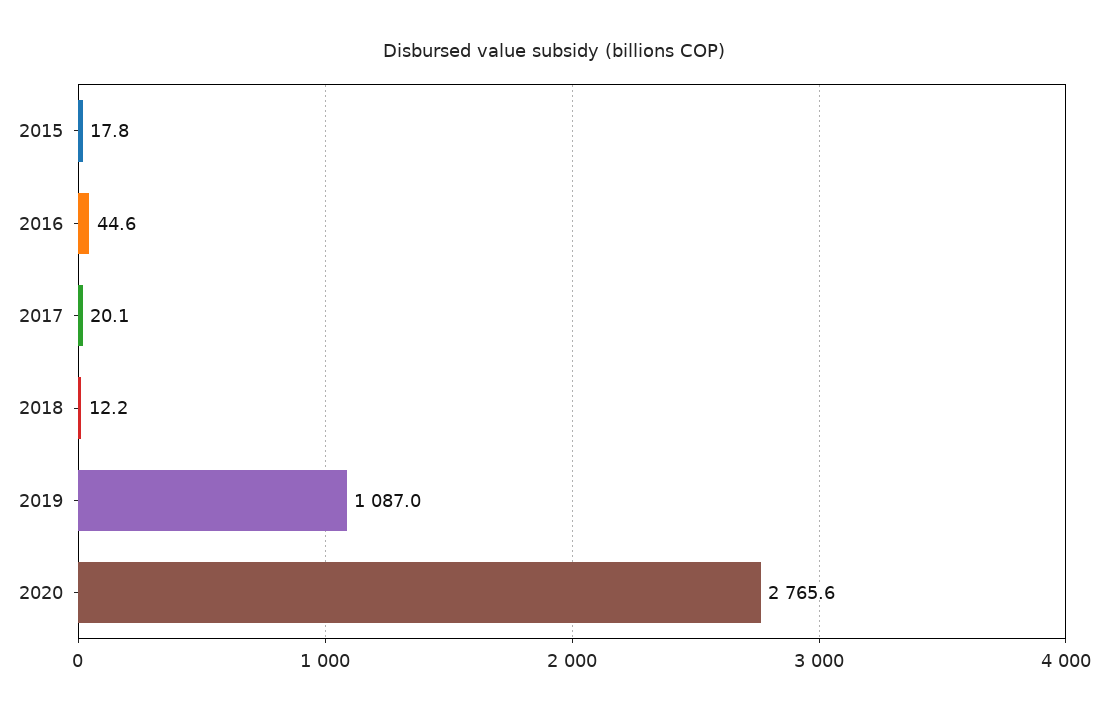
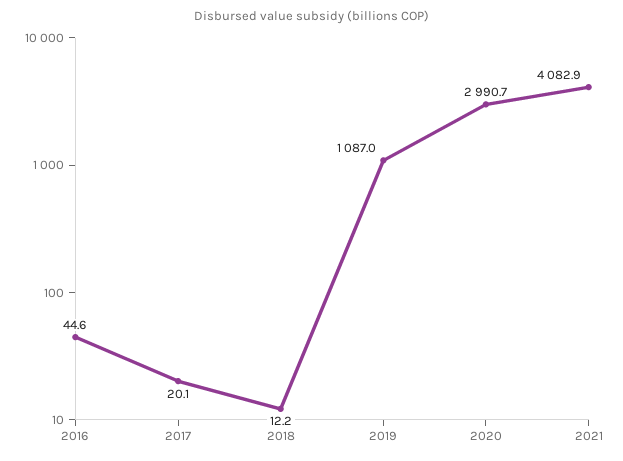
2015: 17.8 -> none
2020: 2765.6 -> 2990.7
2021: none -> 4082.9

